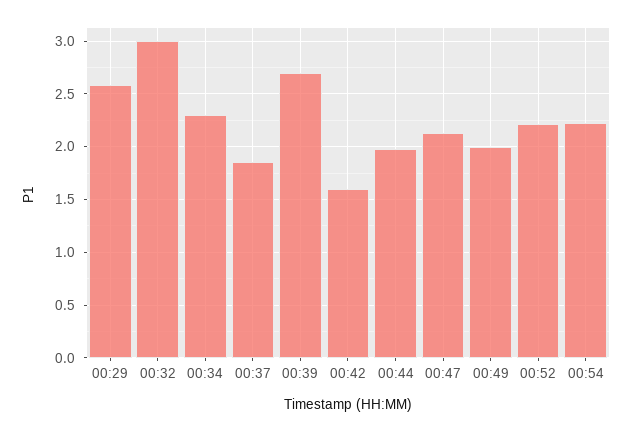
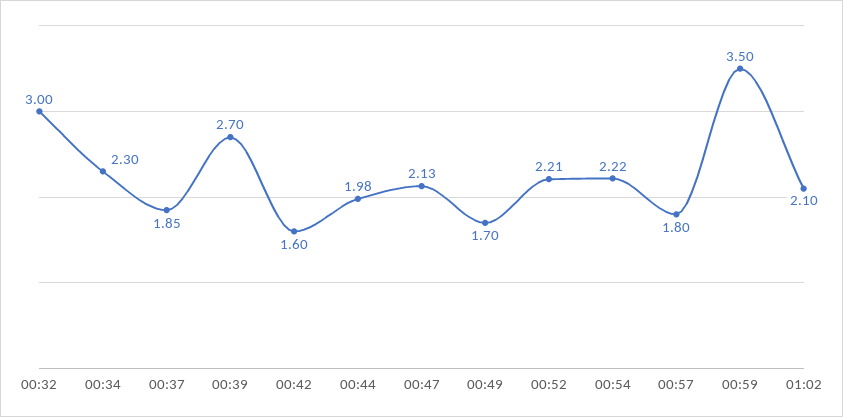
00:29: 2.6 -> none
00:49: 2 -> 1.7
00:57: none -> 1.8
00:59: none -> 3.5
01:02: none -> 2.1

